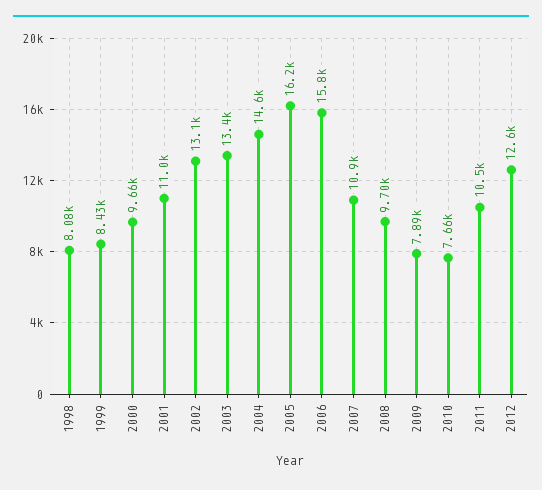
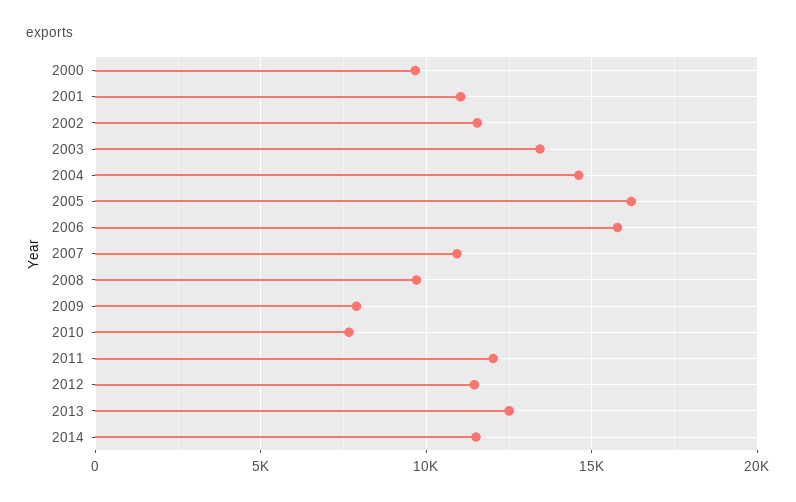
1998: 8080 -> none
1999: 8430 -> none
2002: 13100 -> 11500
2011: 10500 -> 12000
2012: 12600 -> 11500
2013: none -> 12500
2014: none -> 11500

